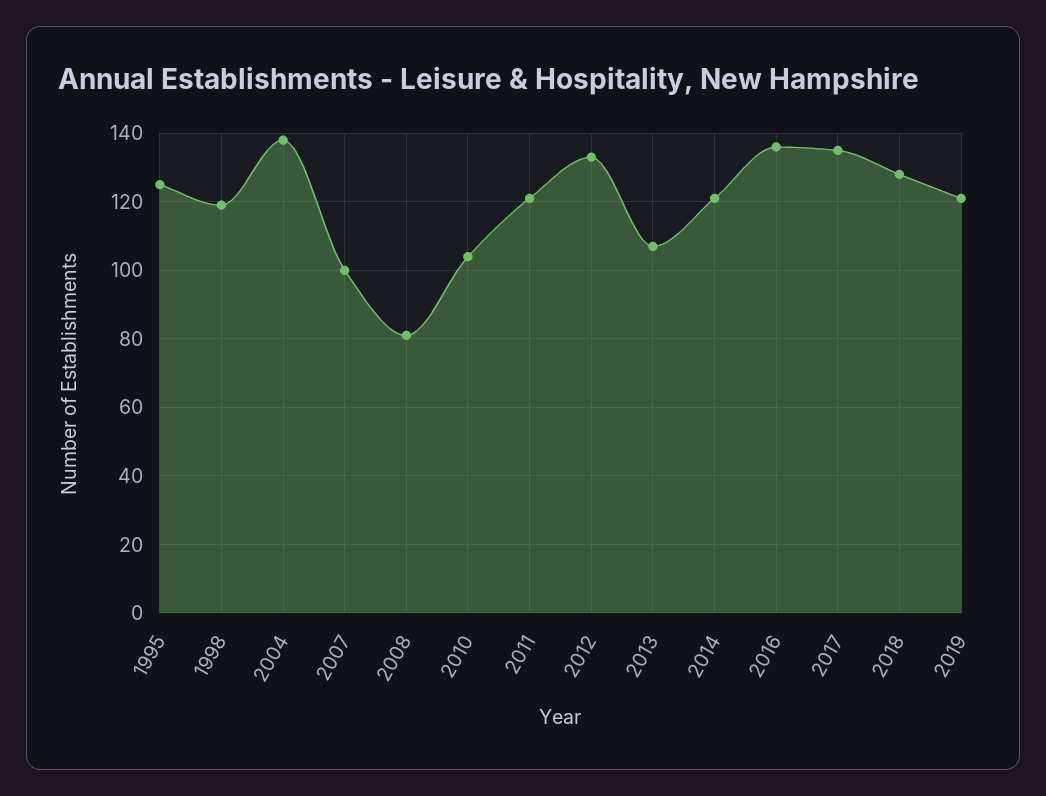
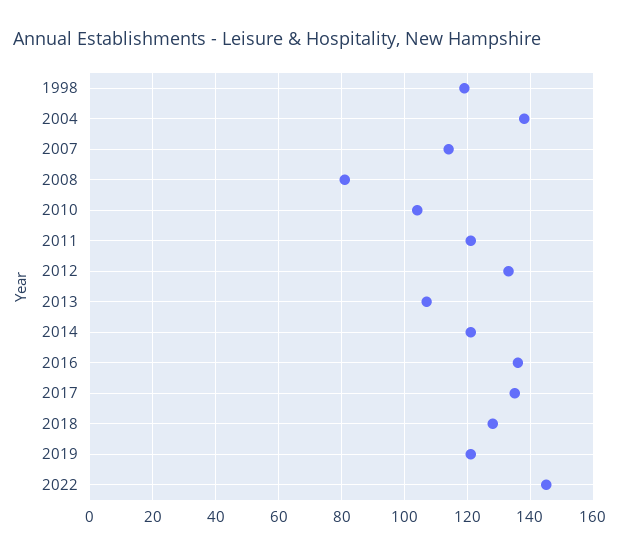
1995: 125 -> none
2007: 100 -> 115
2022: none -> 145

